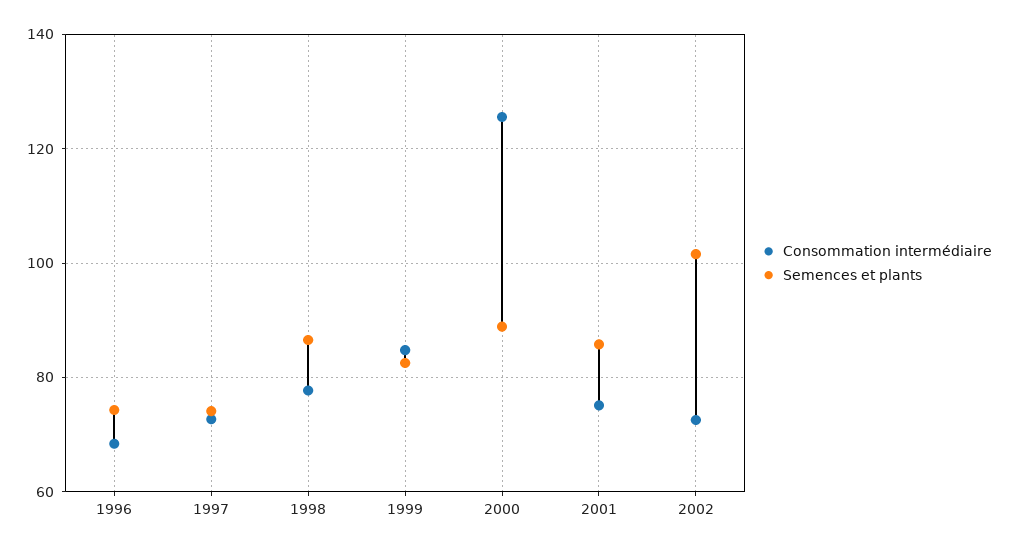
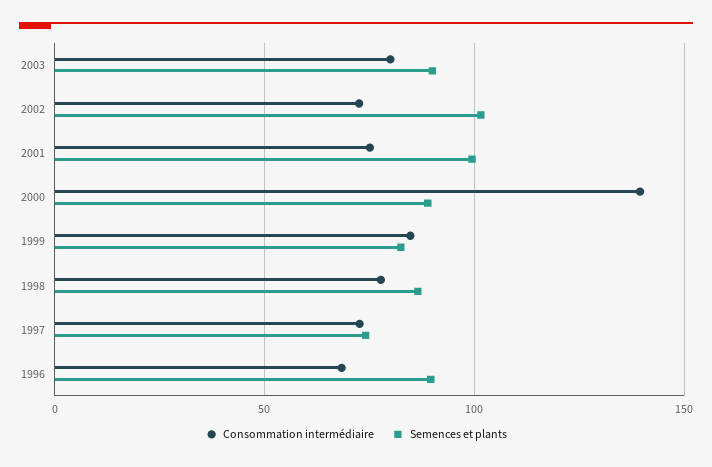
Semences et plants, 1996: 74 -> 90
Consommation intermédiaire, 2000: 126 -> 140
Semences et plants, 2001: 86 -> 100
Consommation intermédiaire, 2003: none -> 80
Semences et plants, 2003: none -> 90

